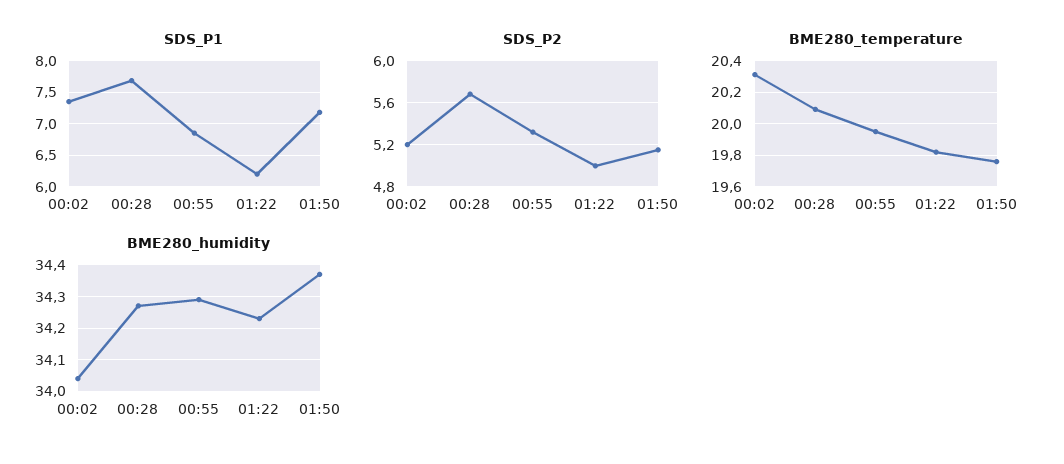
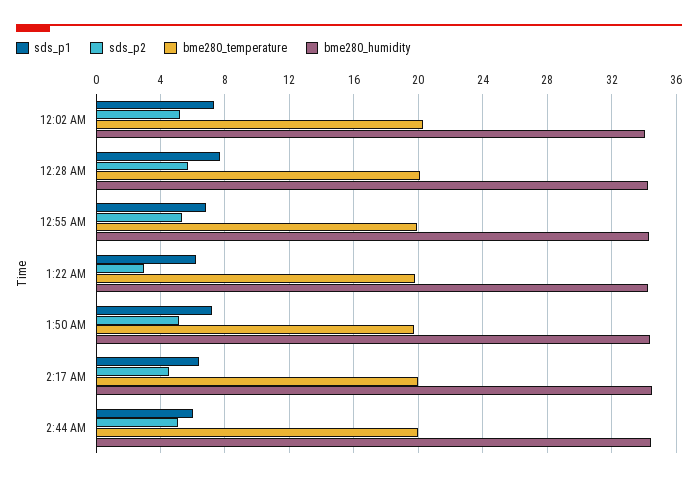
SDS_P2, 01:22: 5 -> 3
SDS_P1, 2:17 AM: none -> 6.5
SDS_P2, 2:17 AM: none -> 4.5
BME280_temperature, 2:17 AM: none -> 20
BME280_humidity, 2:17 AM: none -> 34.5
SDS_P1, 2:44 AM: none -> 6
SDS_P2, 2:44 AM: none -> 5
BME280_temperature, 2:44 AM: none -> 20
BME280_humidity, 2:44 AM: none -> 34.5

